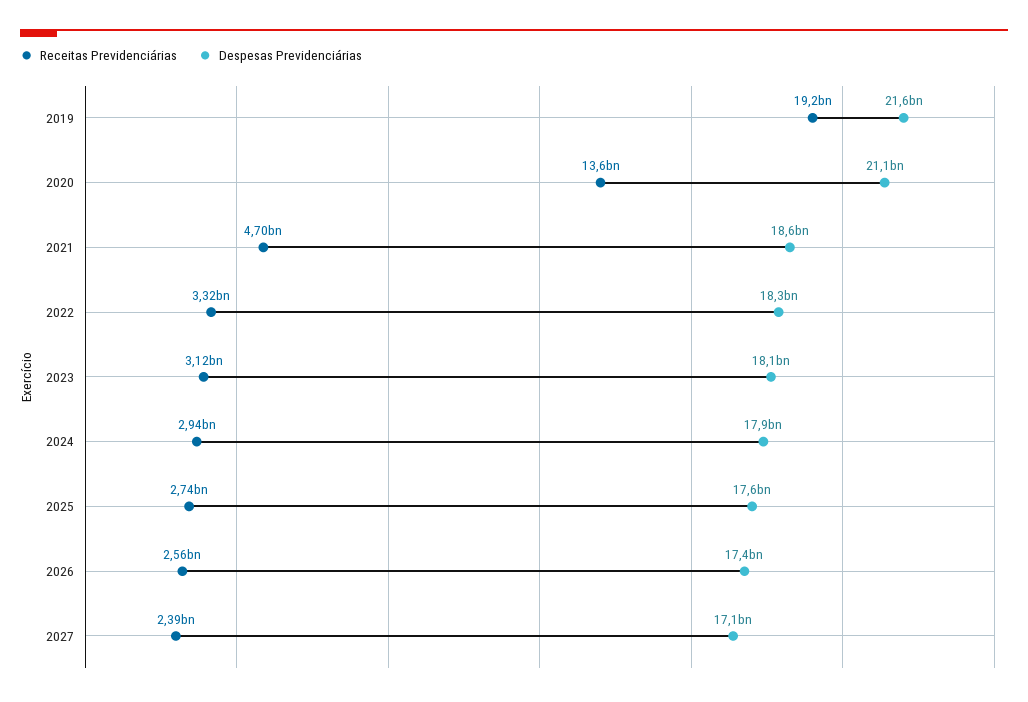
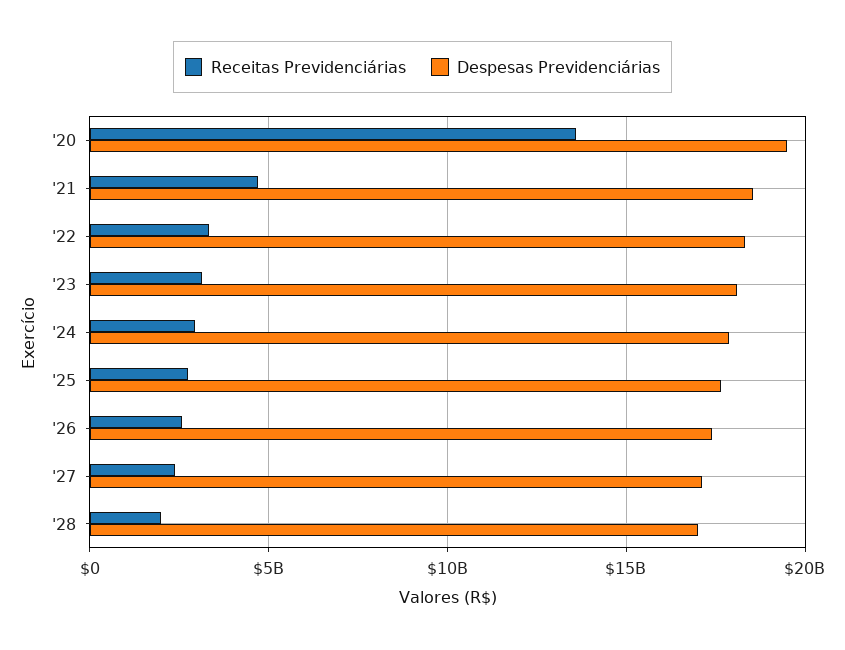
Receitas Previdenciárias, 2019: 19200000000 -> none
Despesas Previdenciárias, 2019: 21600000000 -> none
Despesas Previdenciárias, 2020: 21100000000 -> 19500000000
Receitas Previdenciárias, '28: none -> 2000000000
Despesas Previdenciárias, '28: none -> 17000000000

